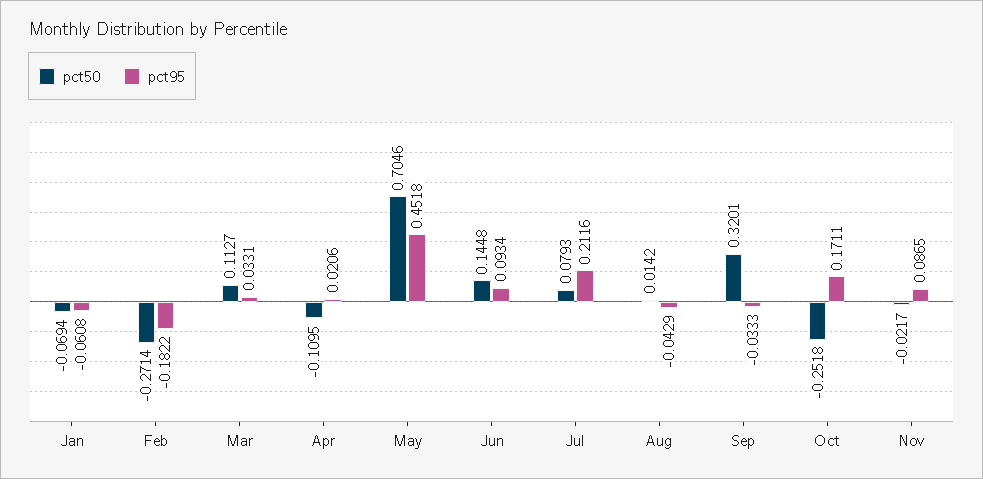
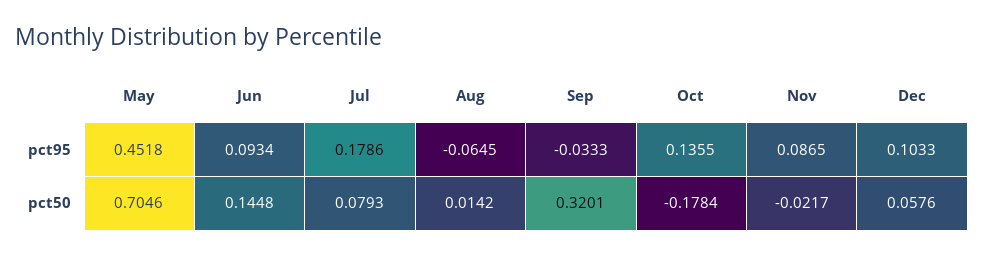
pct50, Jan: -0.0694 -> none
pct95, Jan: -0.0608 -> none
pct50, Feb: -0.2714 -> none
pct95, Feb: -0.1822 -> none
pct50, Mar: 0.1127 -> none
pct95, Mar: 0.0331 -> none
pct50, Apr: -0.1095 -> none
pct95, Apr: 0.0206 -> none
pct95, Jul: 0.2116 -> 0.1786
pct95, Aug: -0.0429 -> -0.0645
pct50, Oct: -0.2518 -> -0.1784
pct95, Oct: 0.1711 -> 0.1355
pct95, Dec: none -> 0.1033
pct50, Dec: none -> 0.0576

